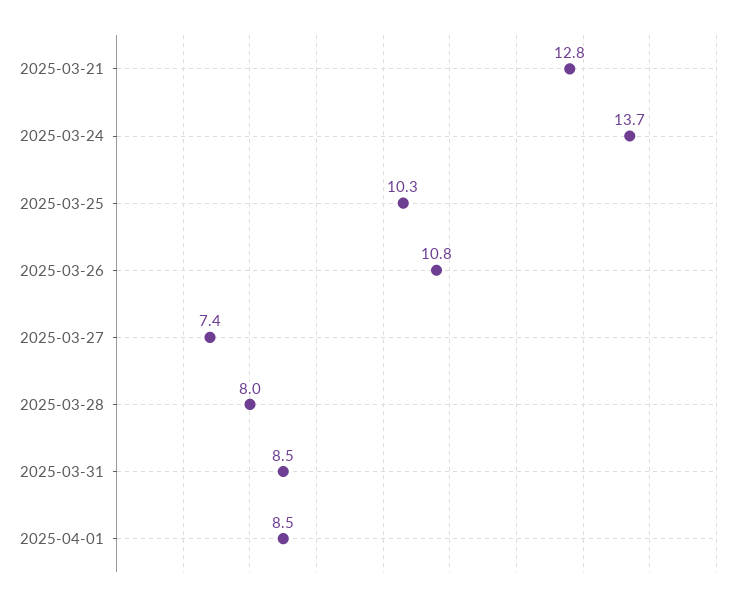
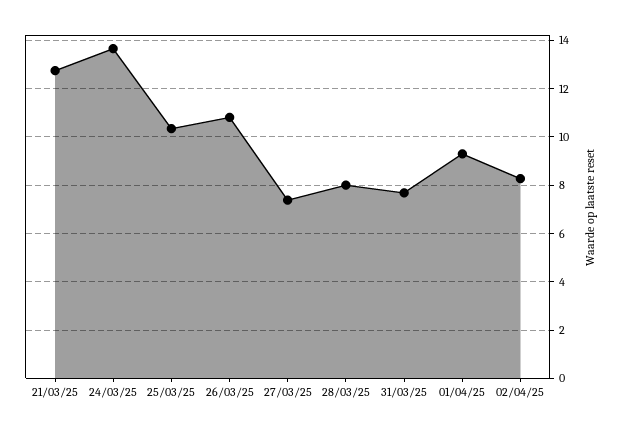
2025-03-31: 8.5 -> 7.75
2025-04-01: 8.5 -> 9.25
02/04/25: none -> 8.25

